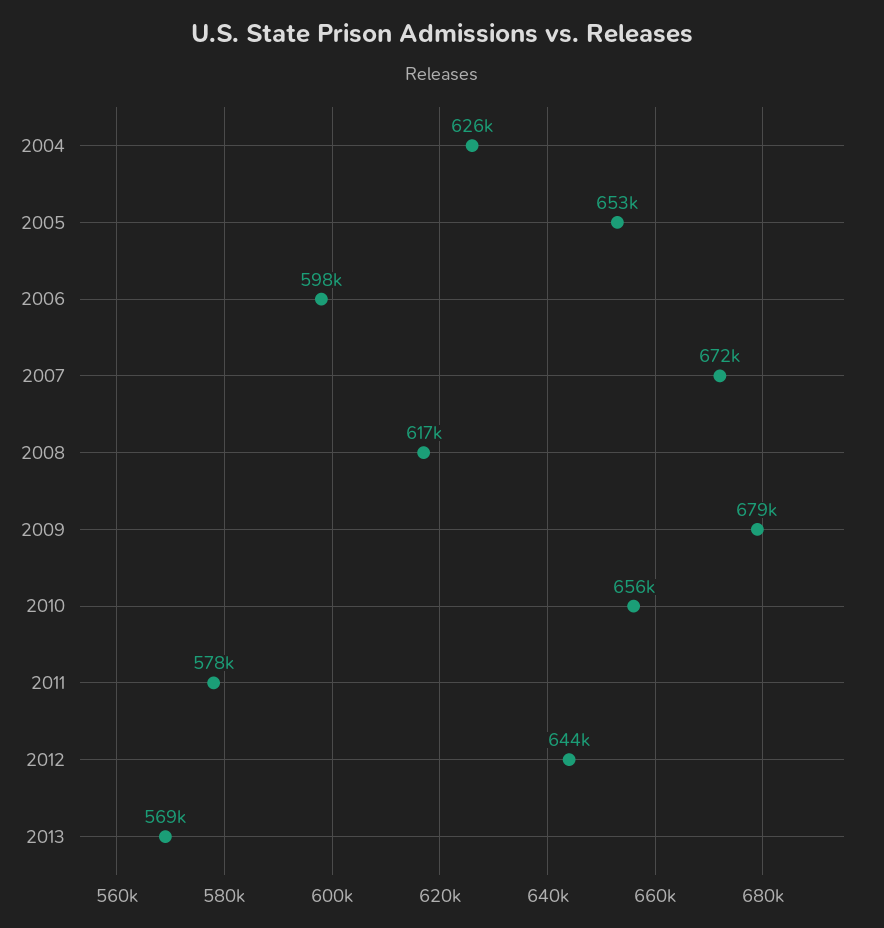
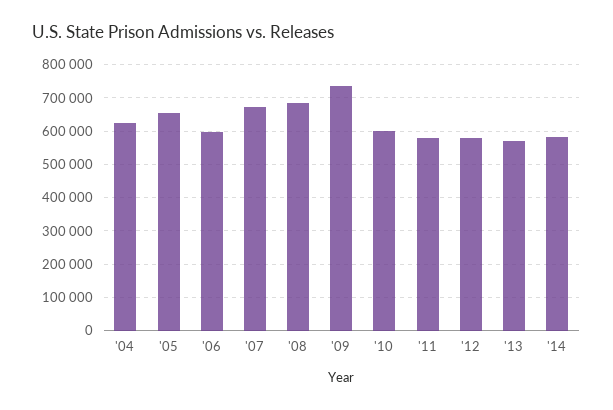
2008: 617000 -> 680000
2009: 679000 -> 740000
2010: 656000 -> 600000
2012: 644000 -> 580000
'14: none -> 580000

